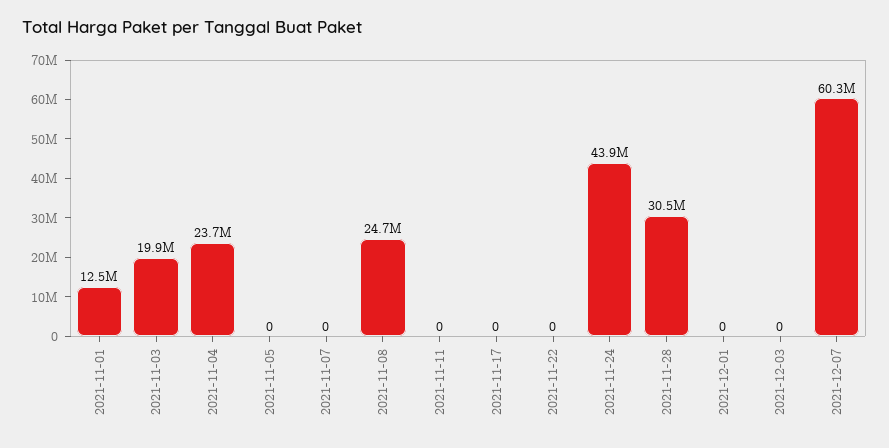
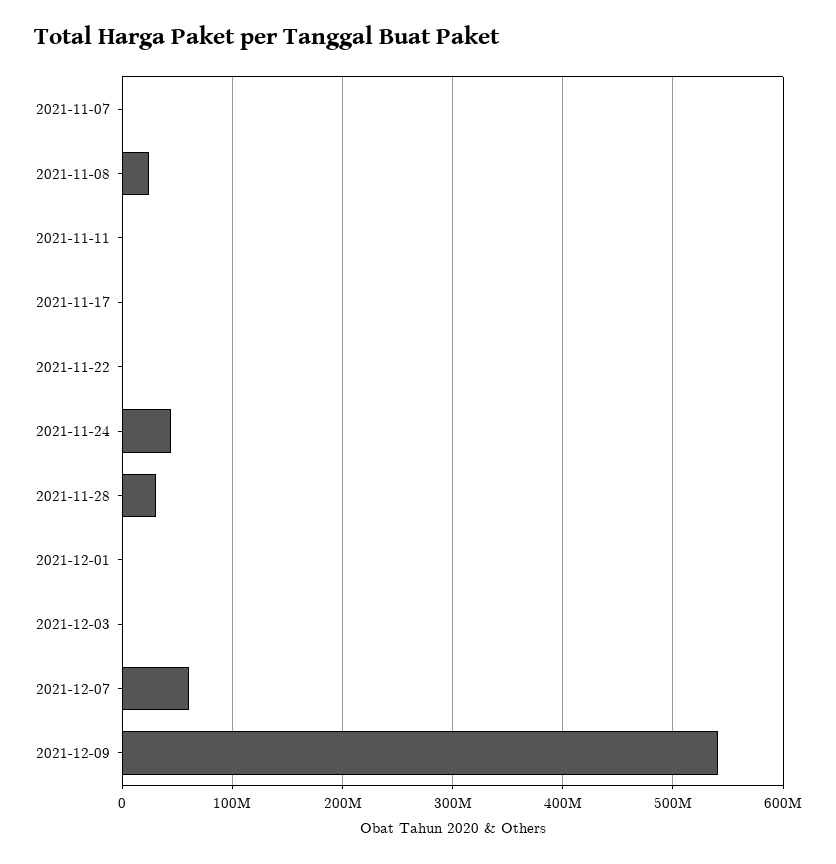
2021-11-01: 12500000 -> none
2021-11-03: 19900000 -> none
2021-11-04: 23700000 -> none
2021-11-05: 0 -> none
2021-12-09: none -> 540000000

